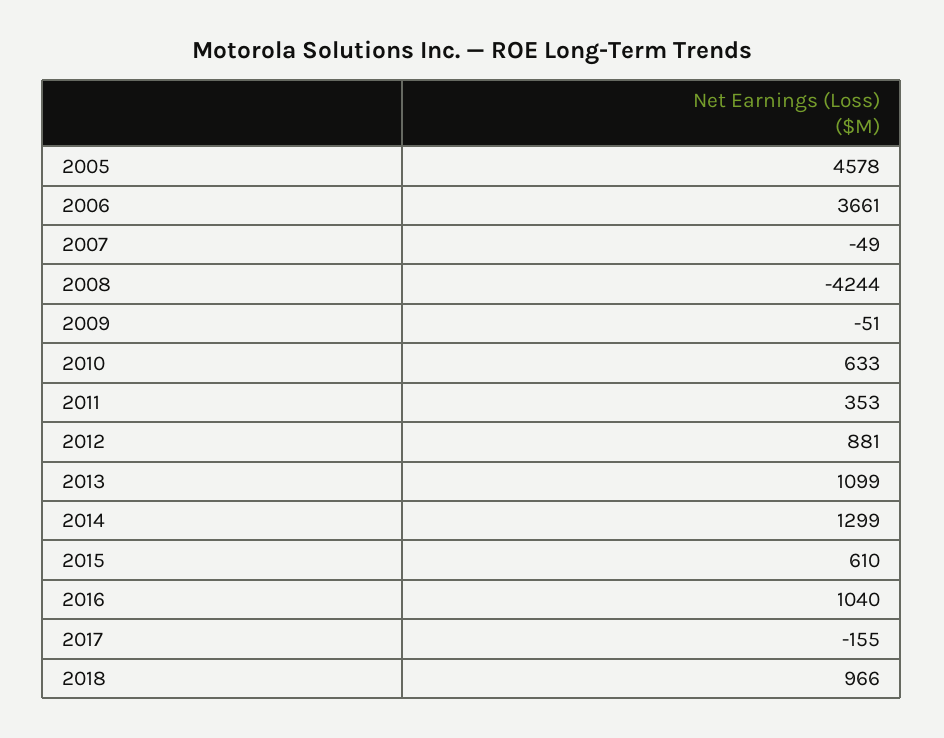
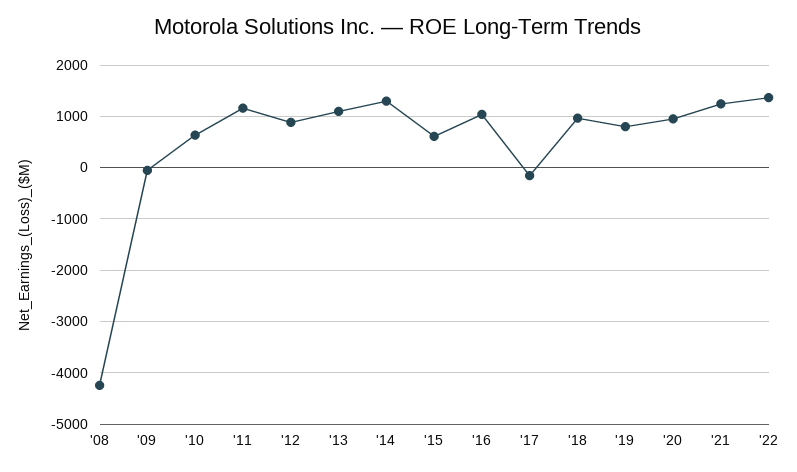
2005: 4578 -> none
2006: 3661 -> none
2007: -49 -> none
2011: 353 -> 1200
'19: none -> 800
'20: none -> 1000
'21: none -> 1200
'22: none -> 1400

